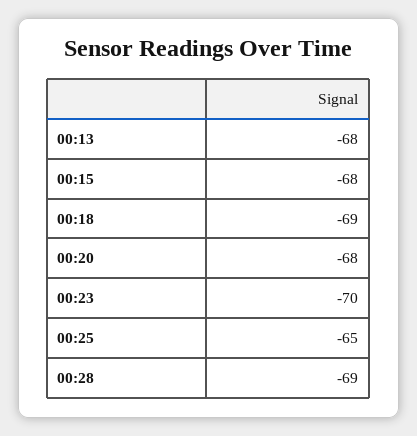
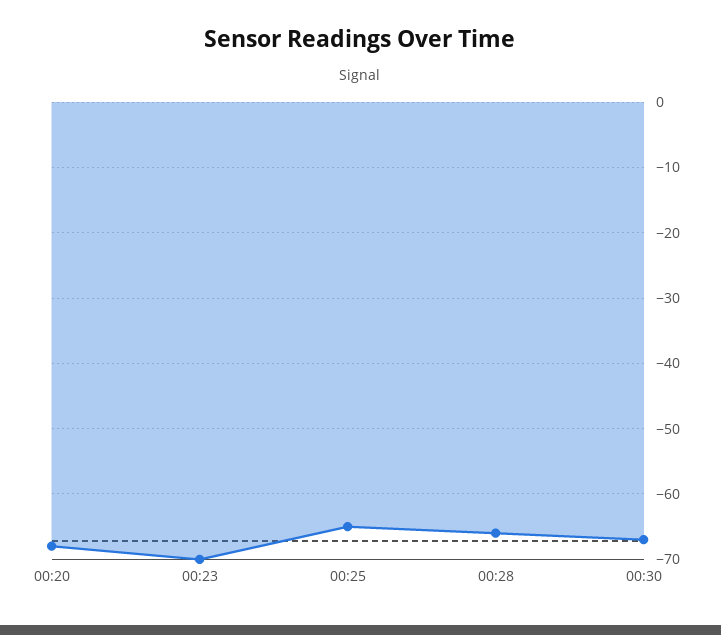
00:13: -68 -> none
00:15: -68 -> none
00:18: -69 -> none
00:28: -69 -> -66
00:30: none -> -67

